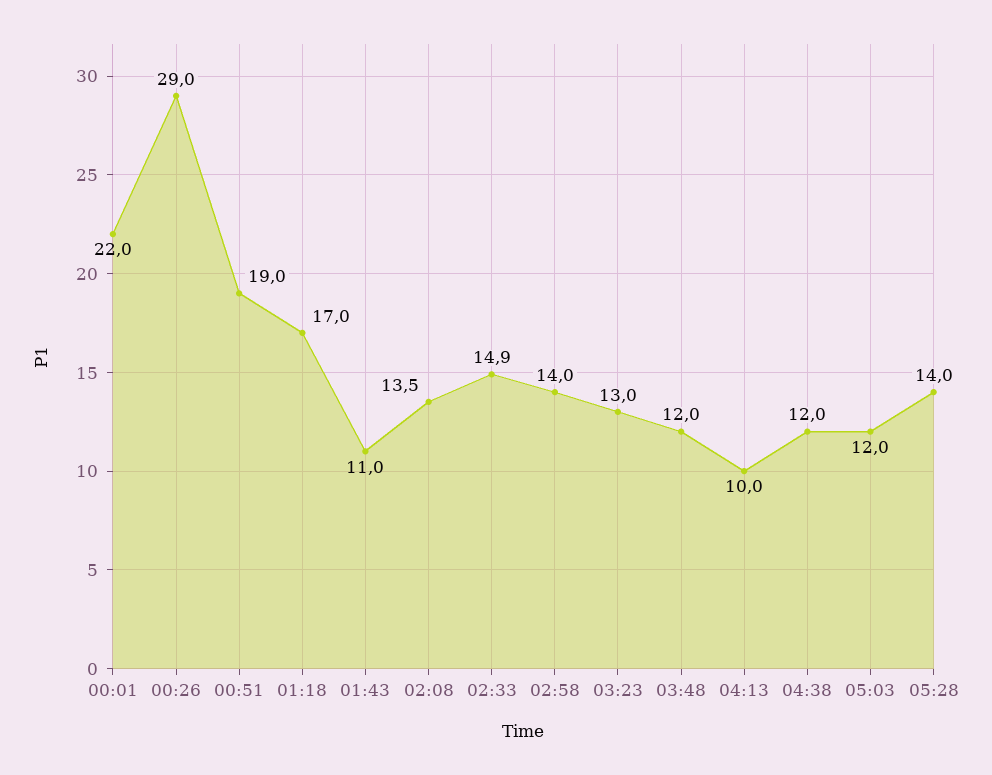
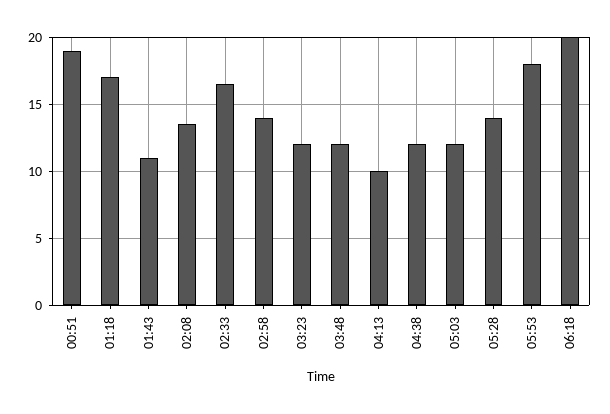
00:01: 22 -> none
00:26: 29 -> none
02:33: 14.9 -> 16.5
03:23: 13 -> 12
05:53: none -> 18
06:18: none -> 20

